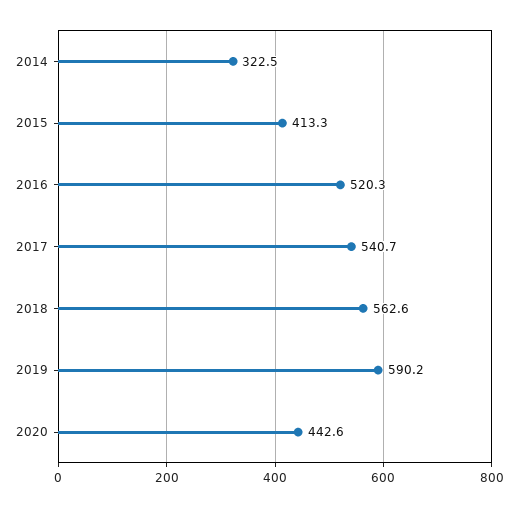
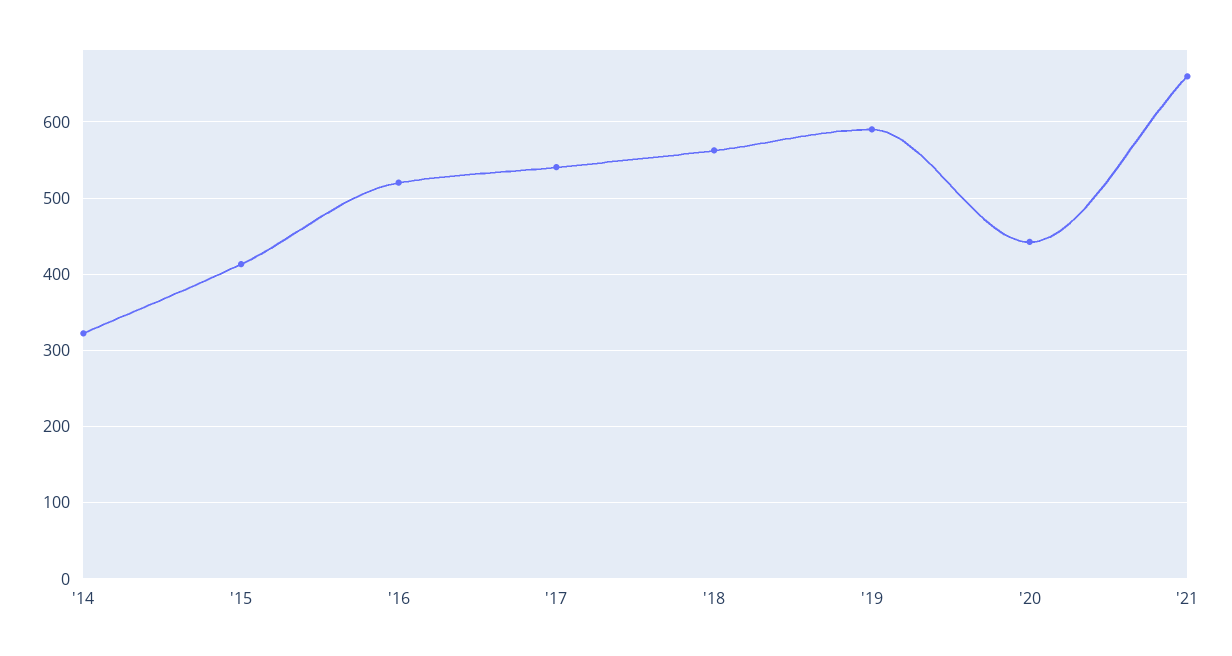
'21: none -> 660

